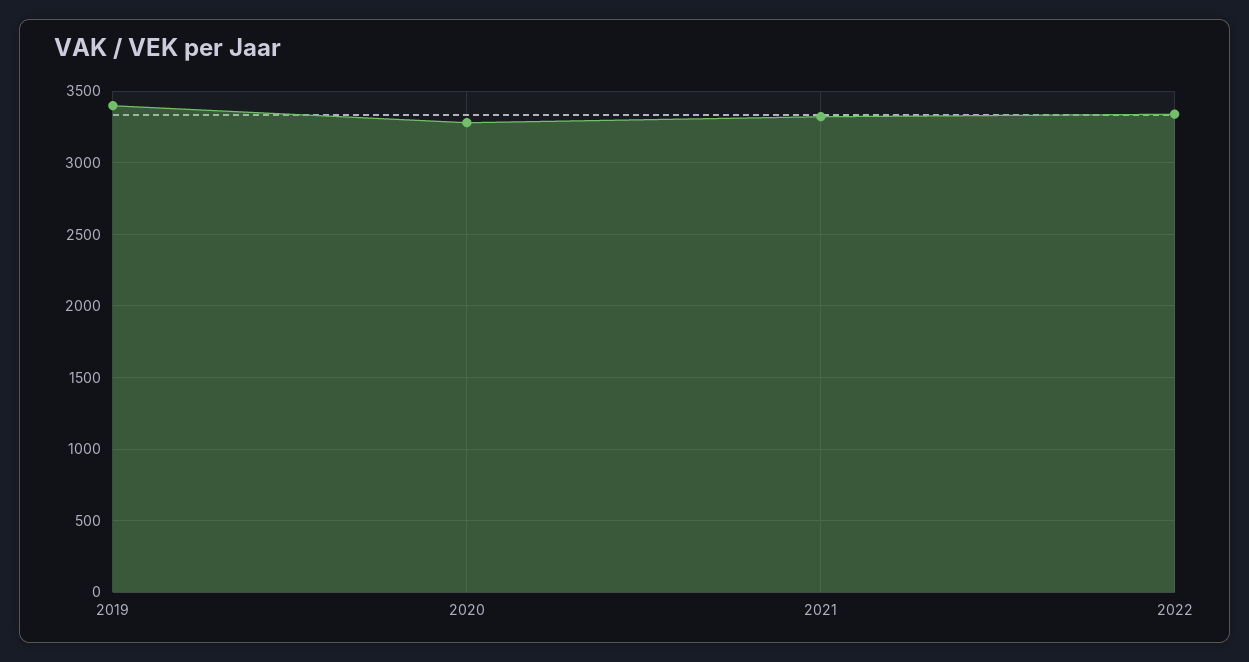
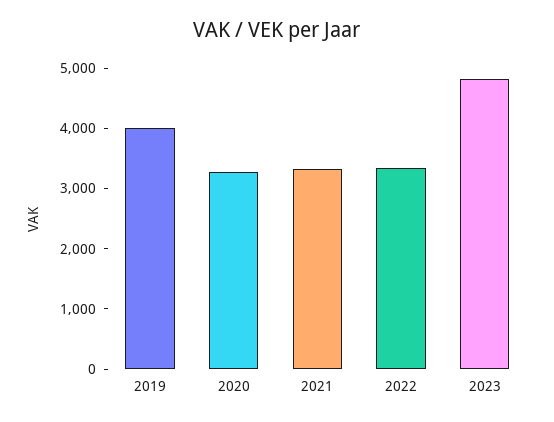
2019: 3400 -> 4000
2023: none -> 4800

